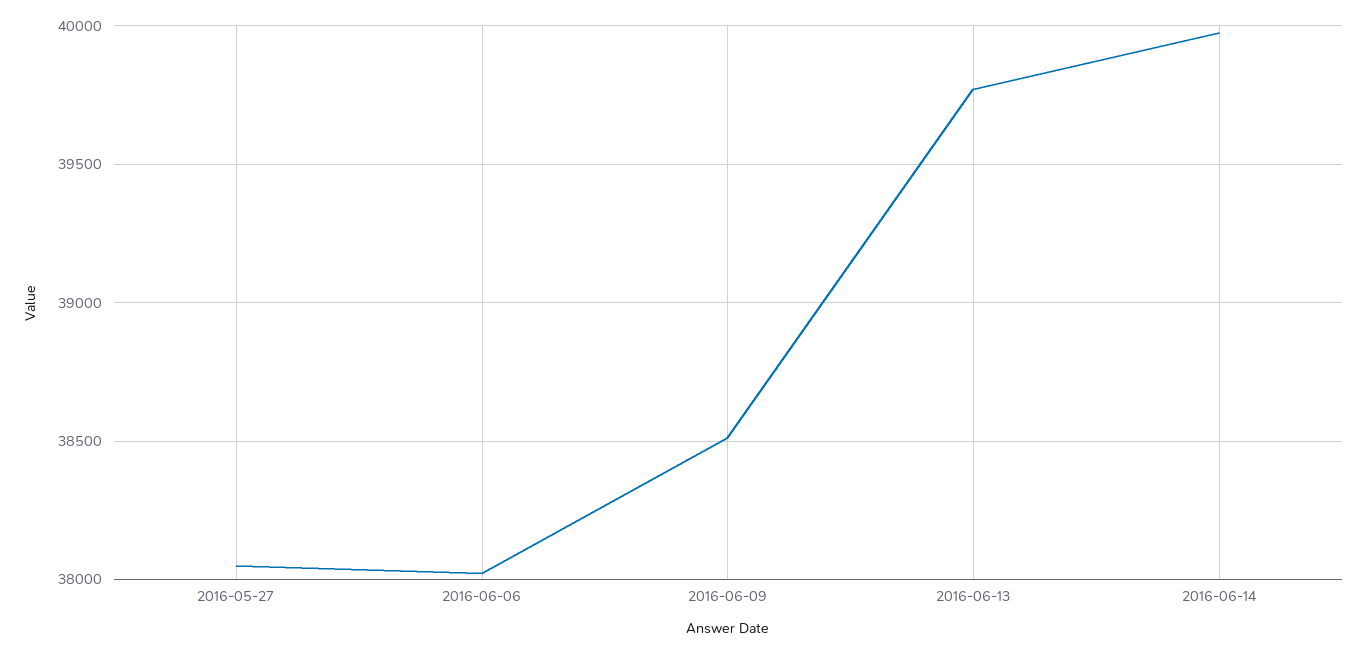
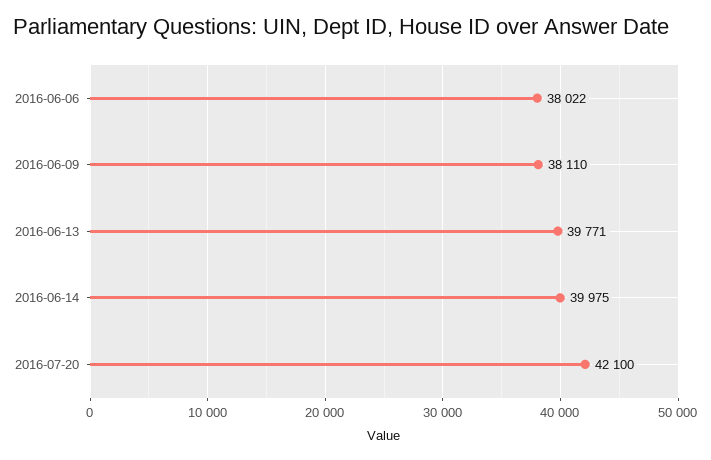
2016-05-27: 38050 -> none
2016-06-09: 38500 -> 38110
2016-07-20: none -> 42100

